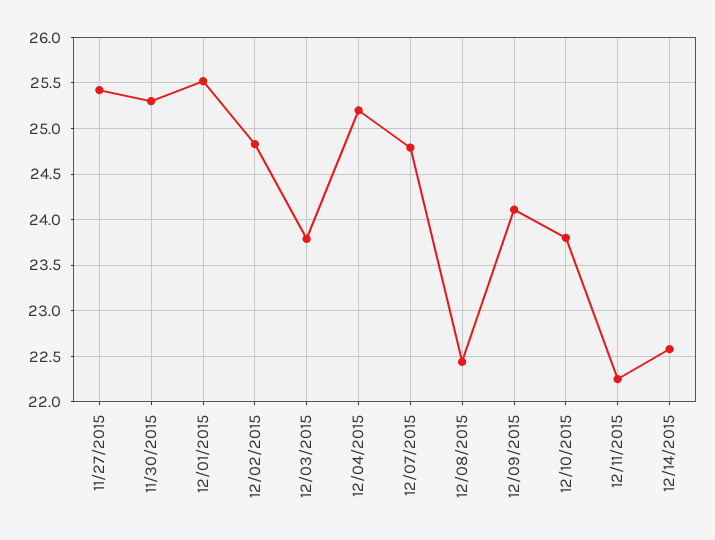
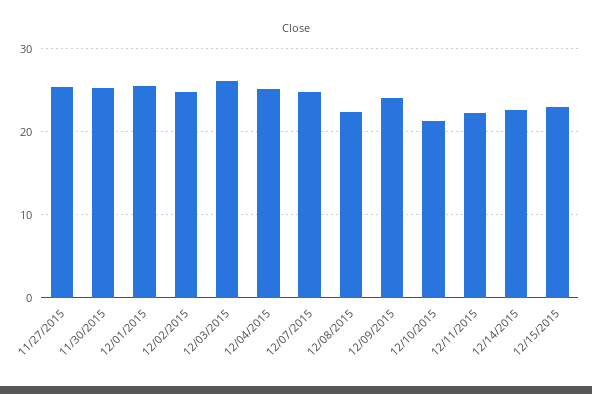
12/03/2015: 23.8 -> 26
12/10/2015: 23.8 -> 21
12/15/2015: none -> 23

